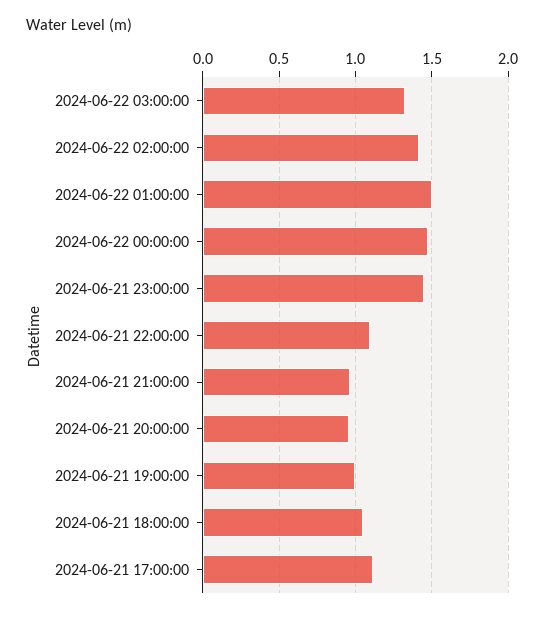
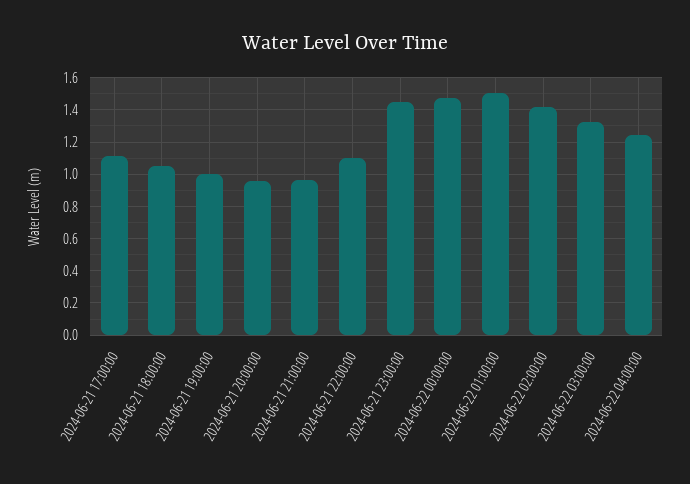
2024-06-22 04:00:00: none -> 1.25

